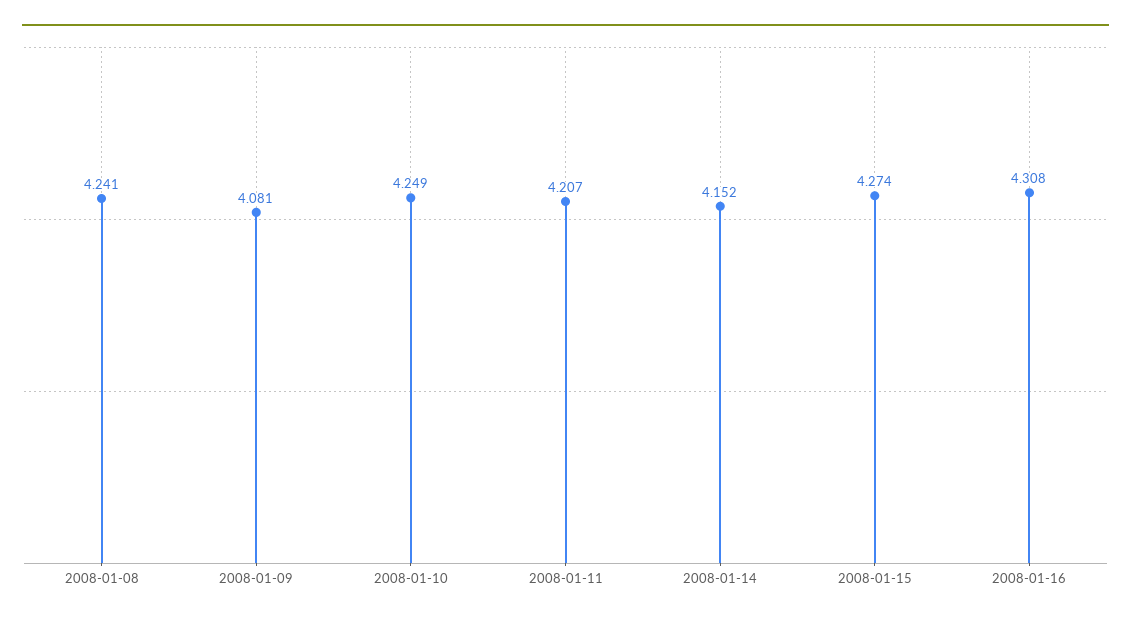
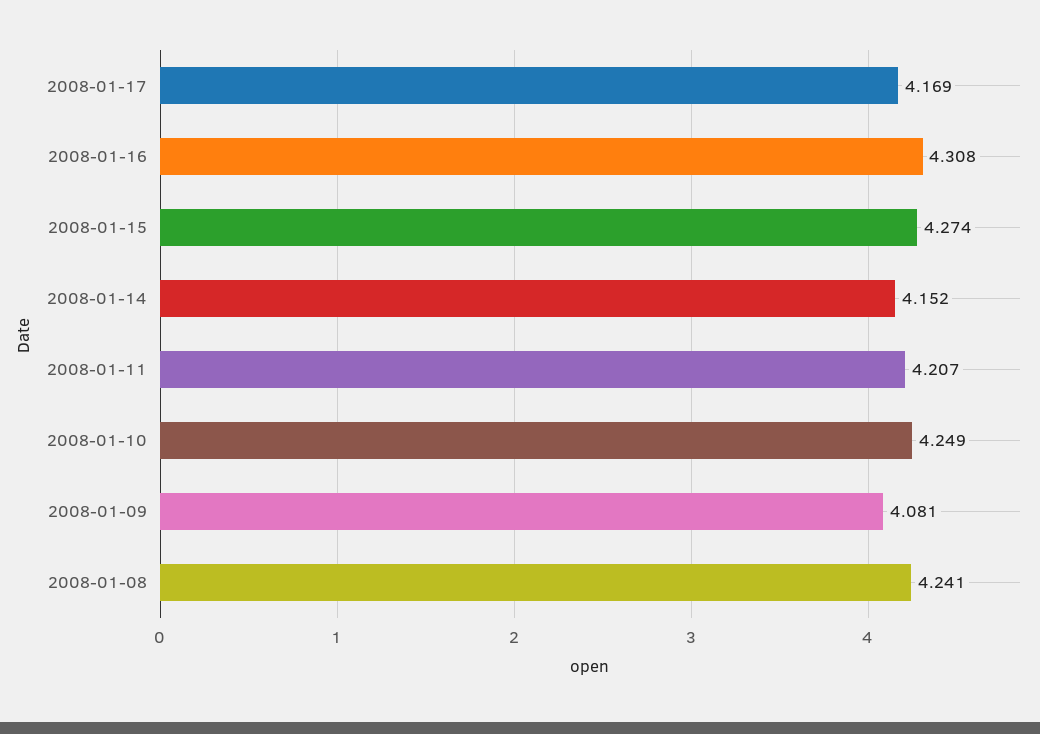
2008-01-17: none -> 4.169

